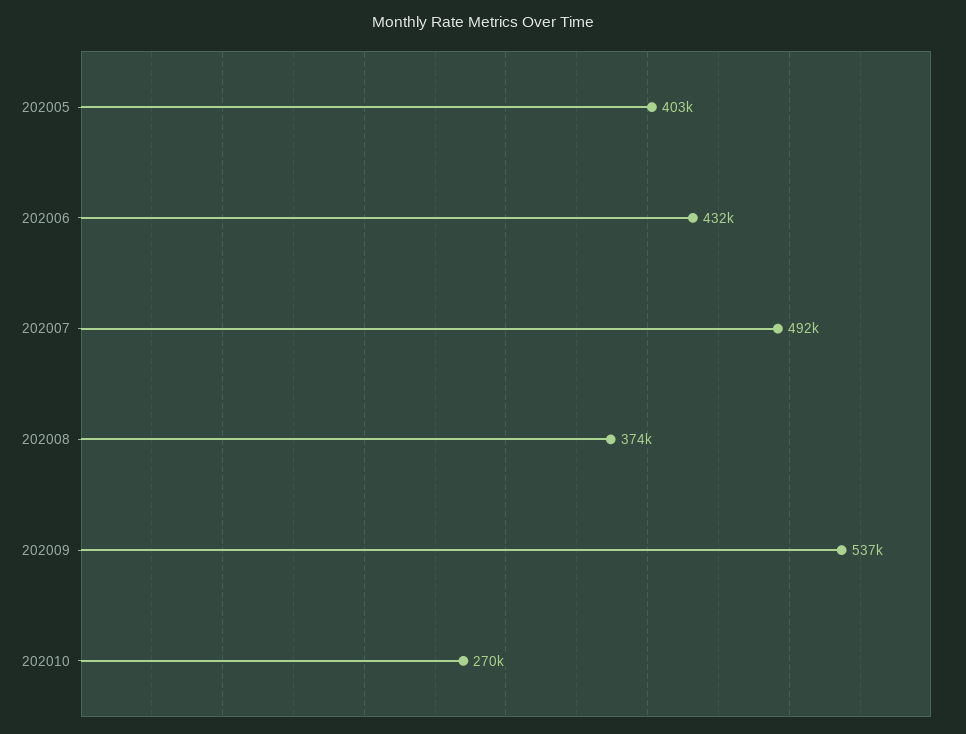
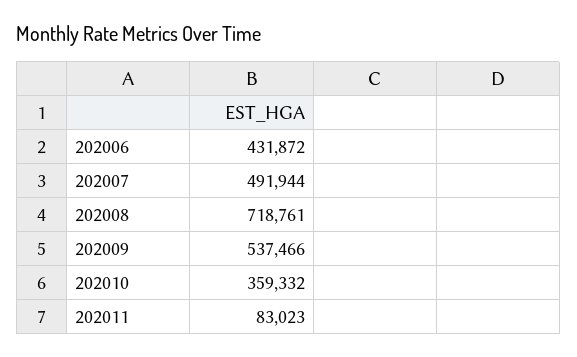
202005: 403000 -> none
202008: 374000 -> 718761
202010: 270000 -> 359332
202011: none -> 83023

